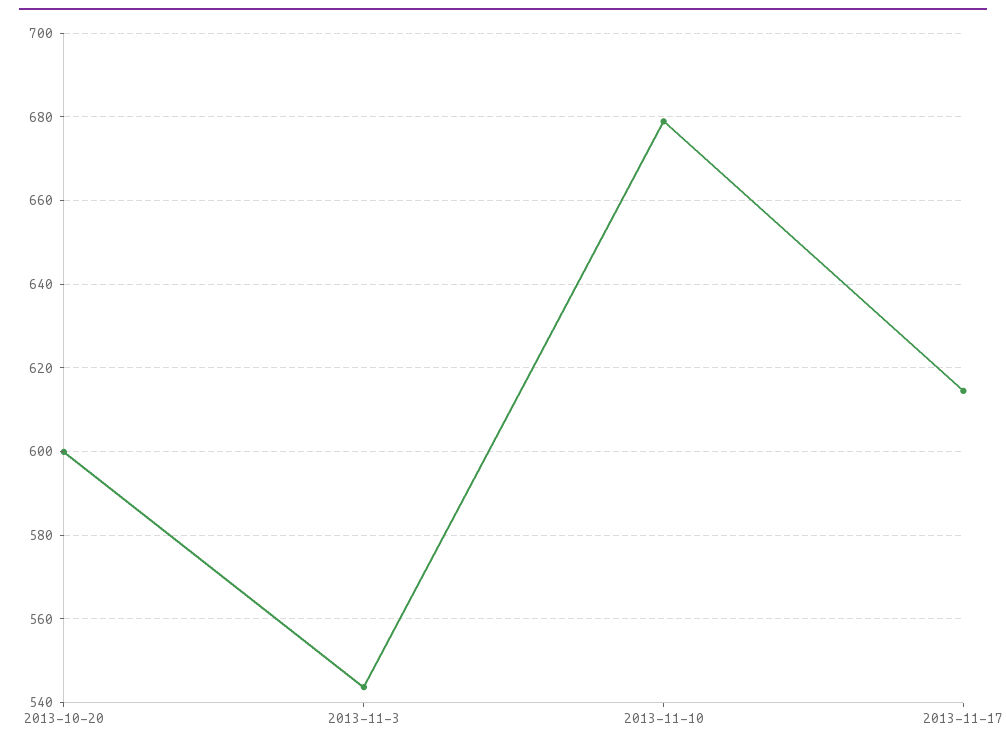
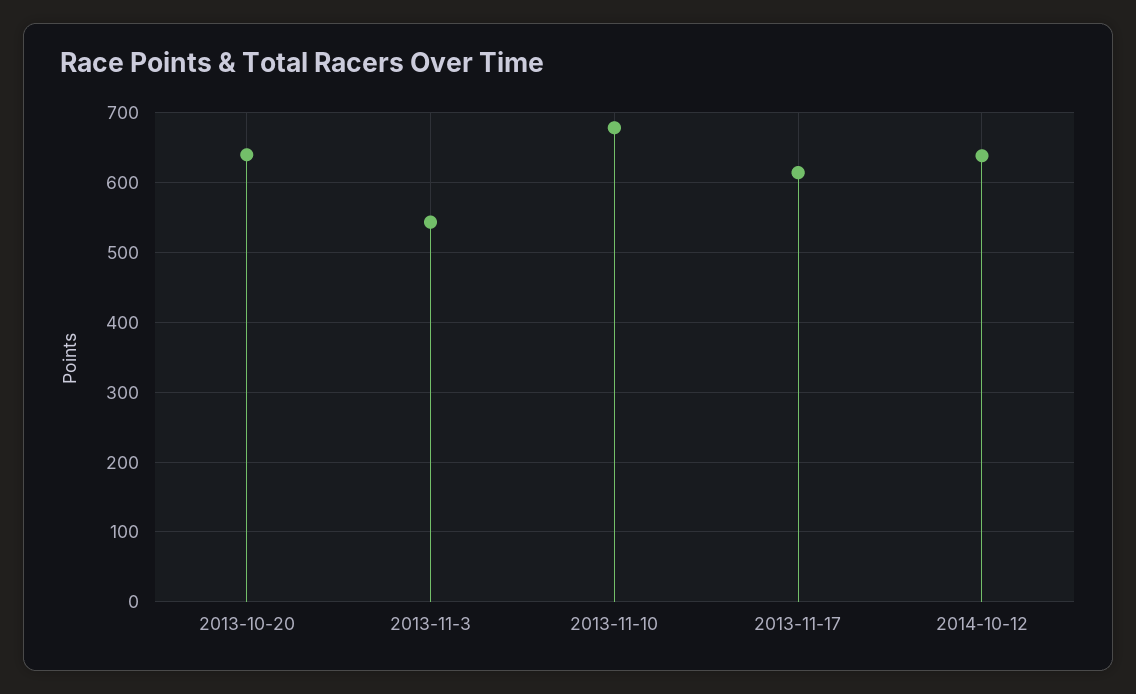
2013-10-20: 600 -> 640
2014-10-12: none -> 640

